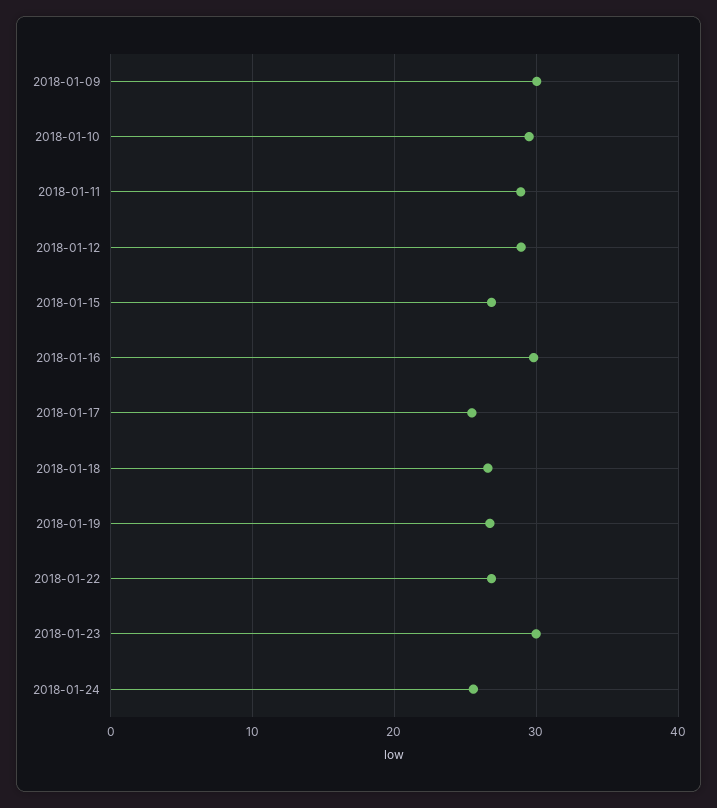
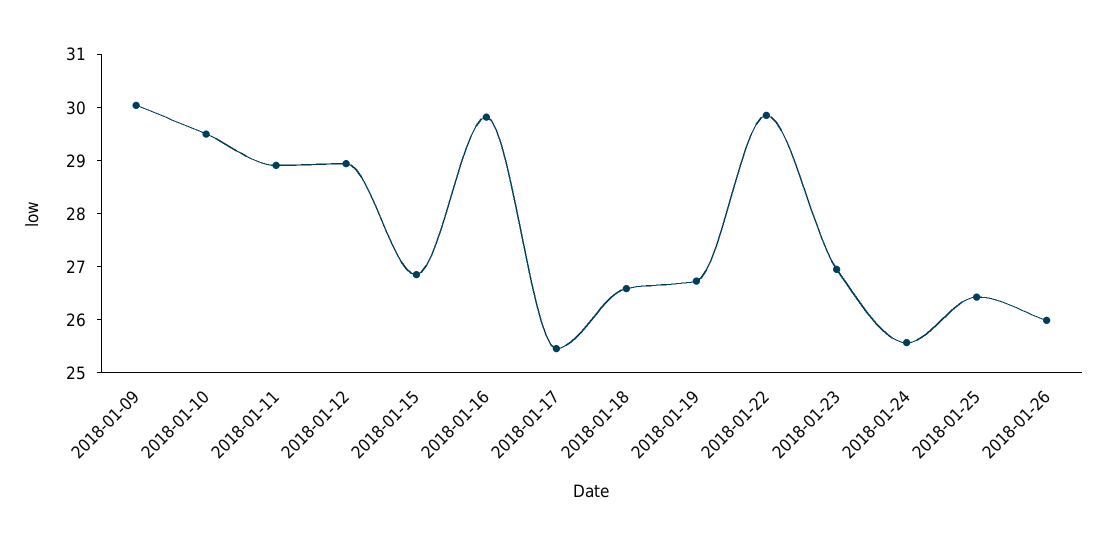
2018-01-22: 27 -> 29.8
2018-01-23: 30 -> 27
2018-01-25: none -> 26.4
2018-01-26: none -> 26

